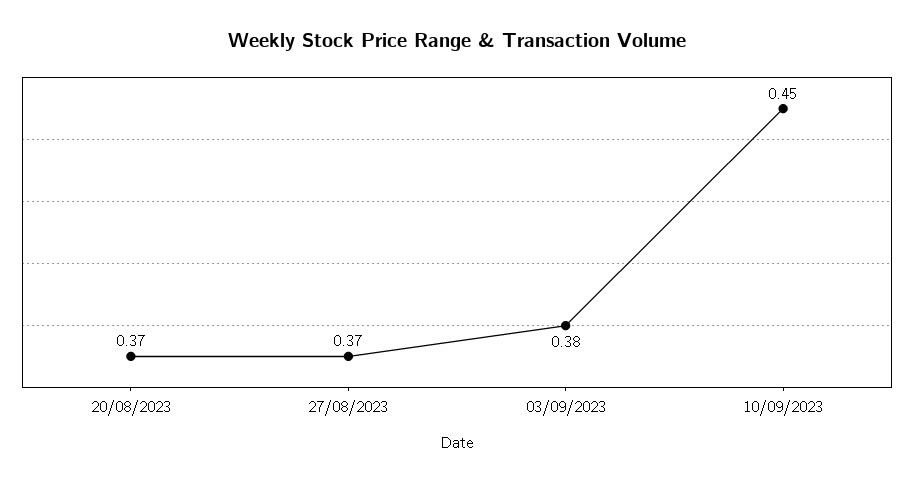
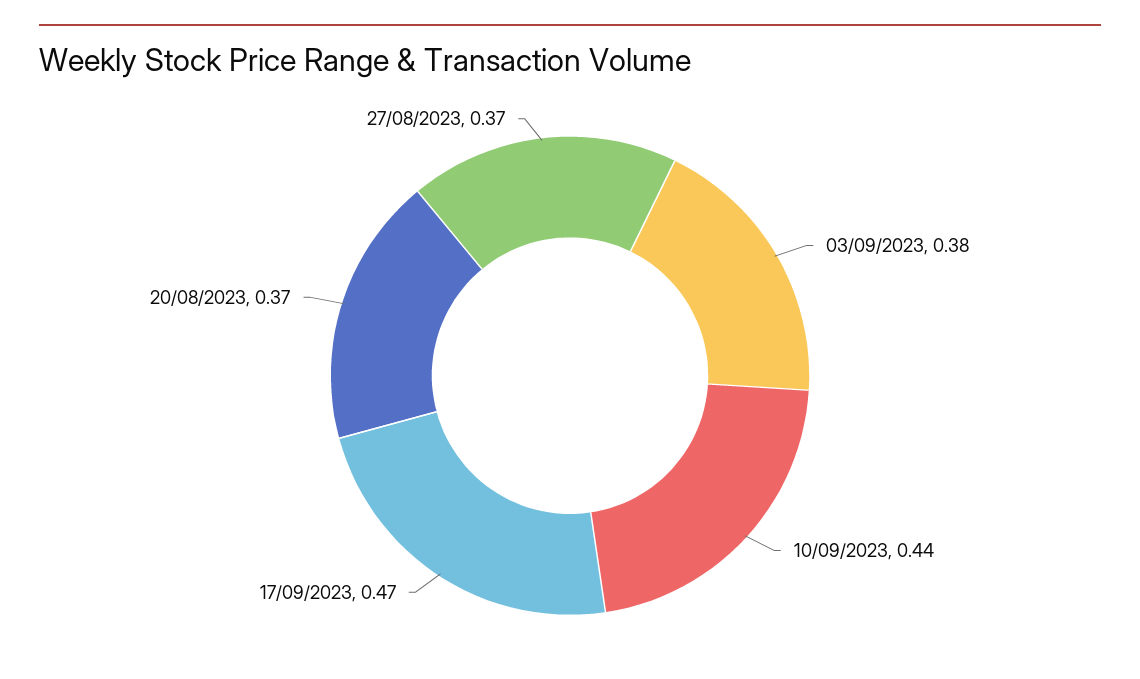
10/09/2023: 0.45 -> 0.44
17/09/2023: none -> 0.47

